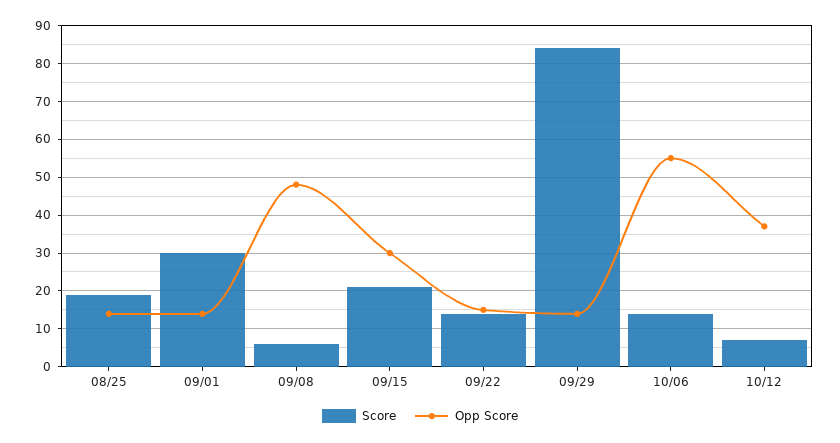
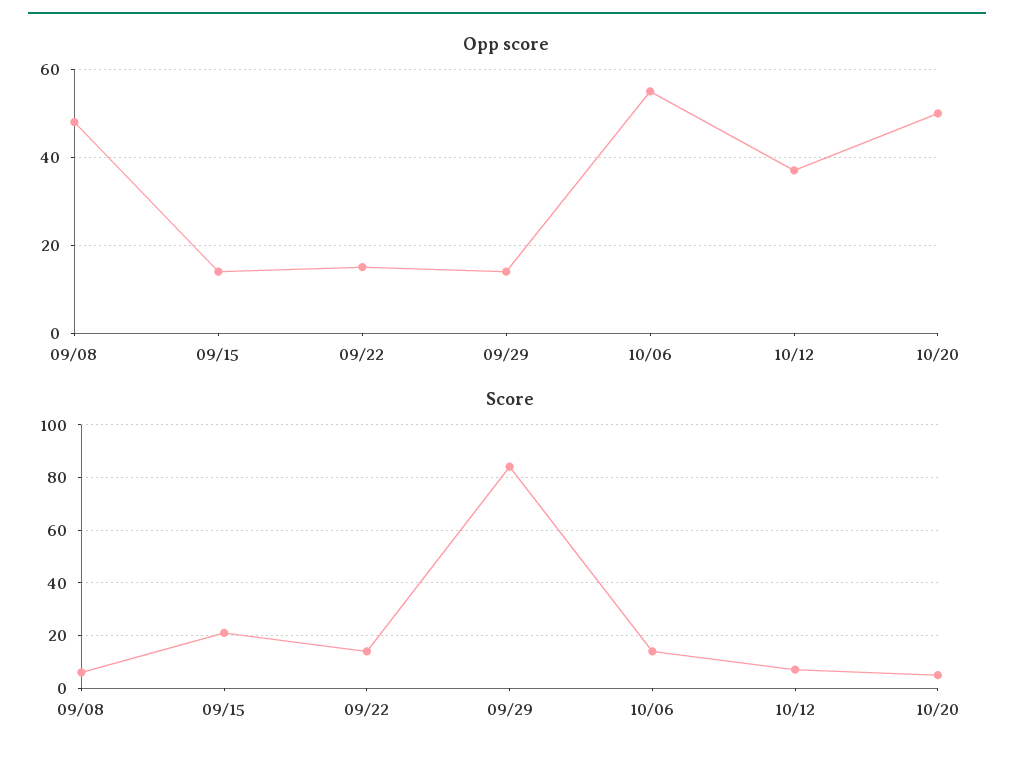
Score, 08/25: 20 -> none
Opp Score, 08/25: 15 -> none
Score, 09/01: 30 -> none
Opp Score, 09/01: 15 -> none
Opp Score, 09/15: 30 -> 15
Opp Score, 10/20: none -> 50
Score, 10/20: none -> 5

